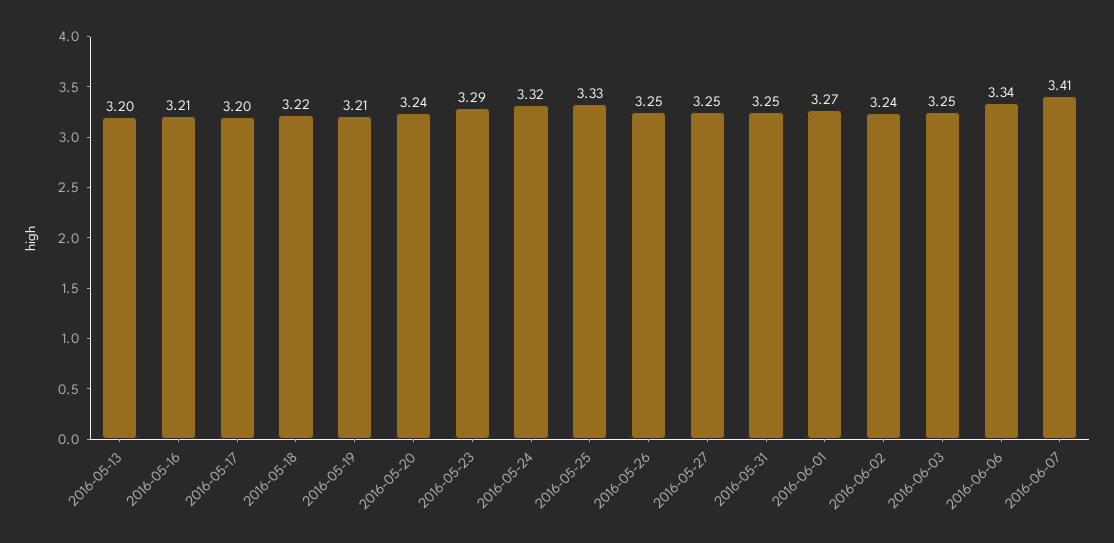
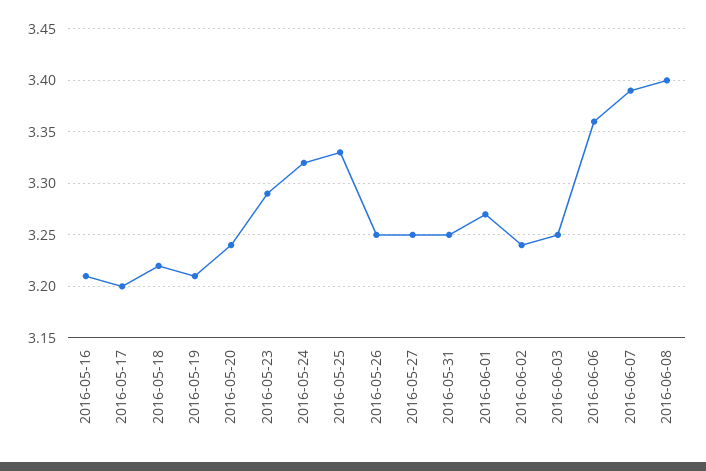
2016-05-13: 3.2 -> none
2016-06-06: 3.34 -> 3.36
2016-06-07: 3.41 -> 3.39
2016-06-08: none -> 3.4

